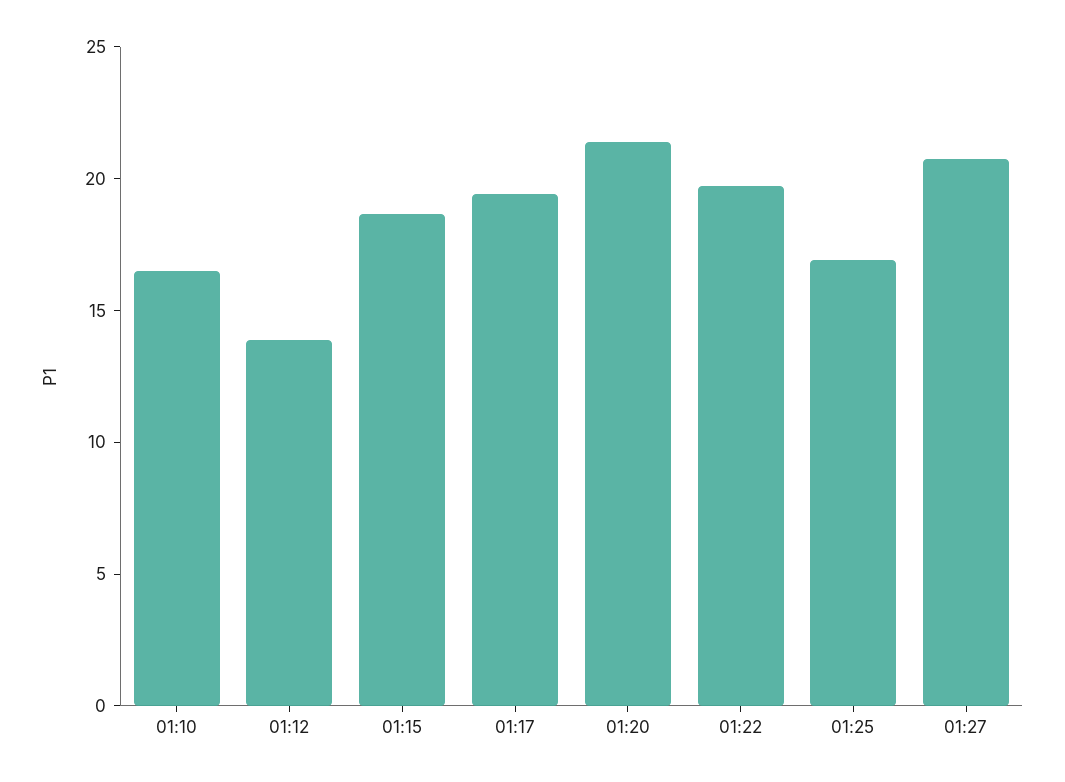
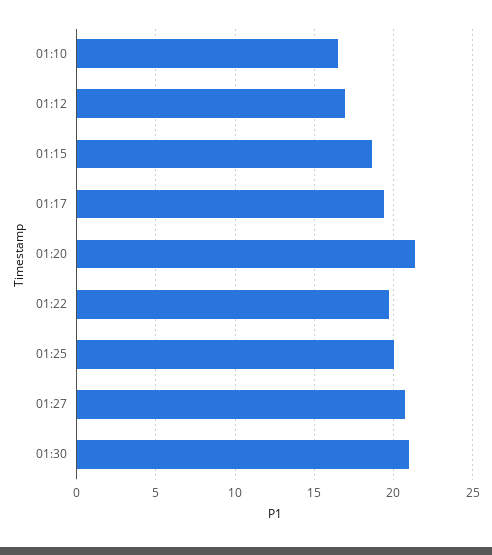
01:12: 14 -> 17
01:25: 17 -> 20
01:30: none -> 21

